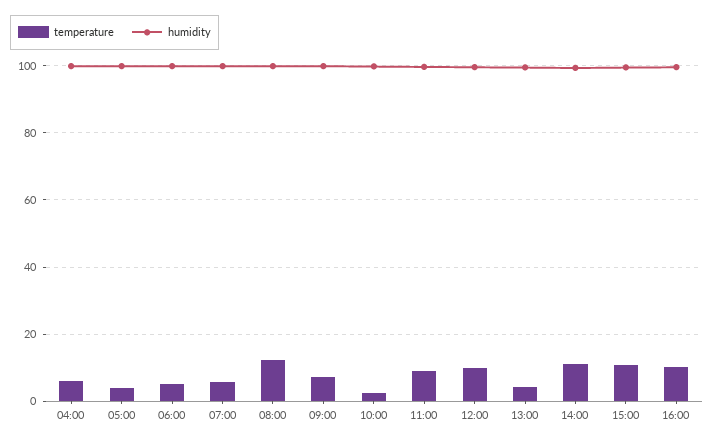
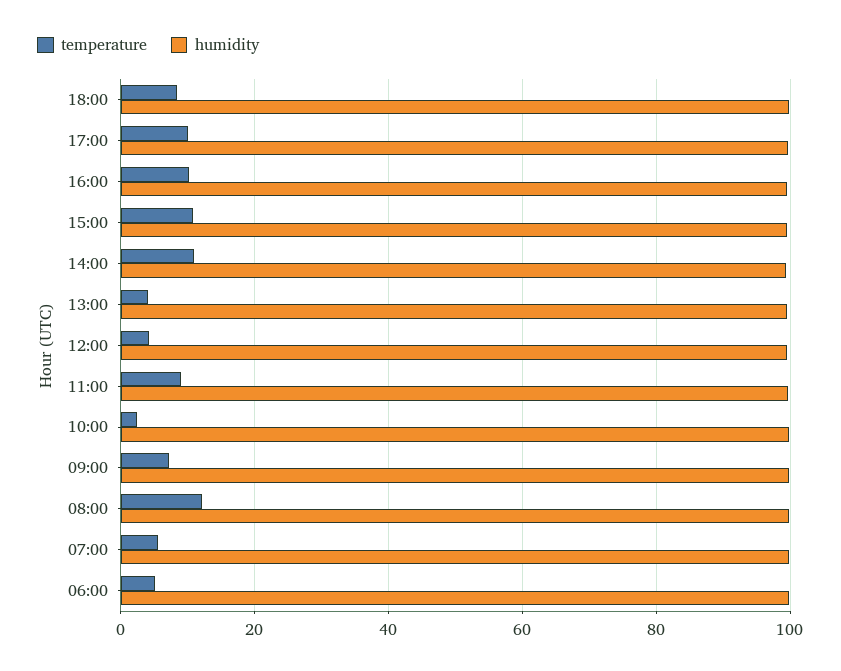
temperature, 04:00: 6 -> none
humidity, 04:00: 100 -> none
temperature, 05:00: 4 -> none
humidity, 05:00: 100 -> none
temperature, 12:00: 10 -> 4
temperature, 18:00: none -> 8
humidity, 18:00: none -> 100
temperature, 17:00: none -> 10
humidity, 17:00: none -> 100

